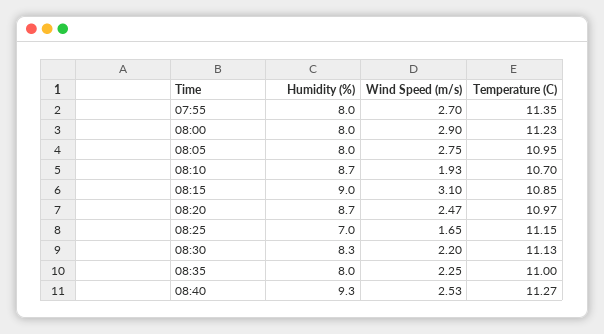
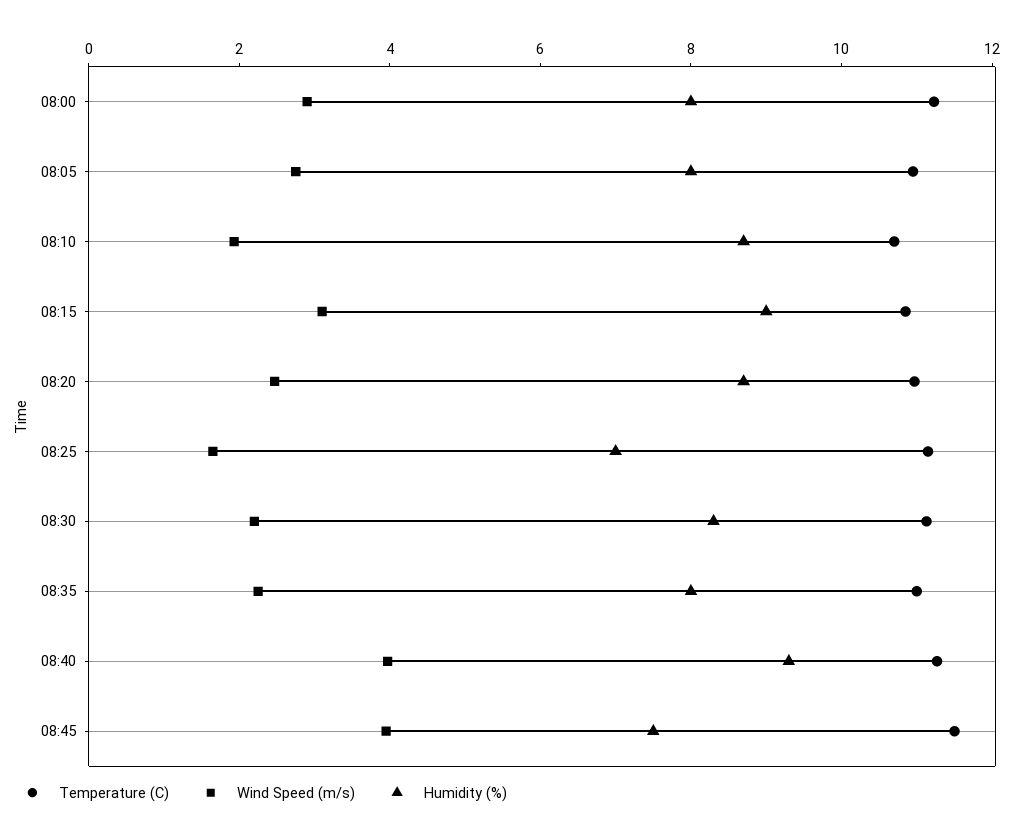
Humidity (%), 07:55: 8 -> none
Wind Speed (m/s), 07:55: 2.7 -> none
Temperature (C), 07:55: 11.35 -> none
Wind Speed (m/s), 08:40: 2.53 -> 4
Temperature (C), 08:45: none -> 11.5
Wind Speed (m/s), 08:45: none -> 4
Humidity (%), 08:45: none -> 7.5

